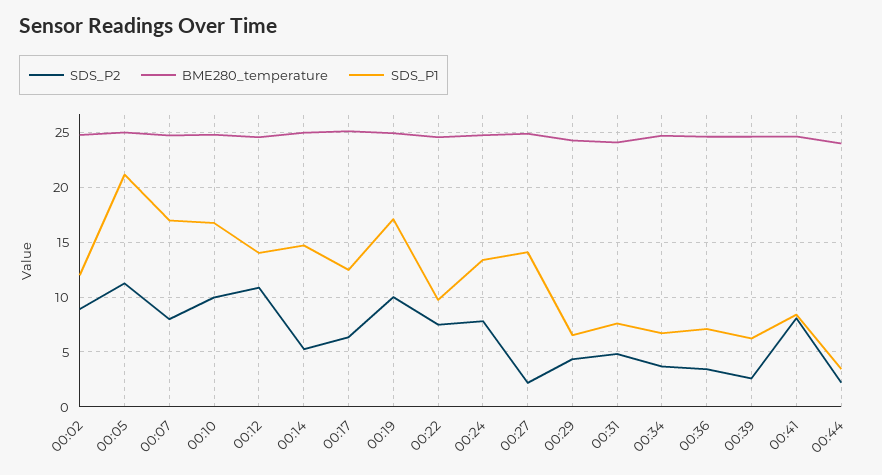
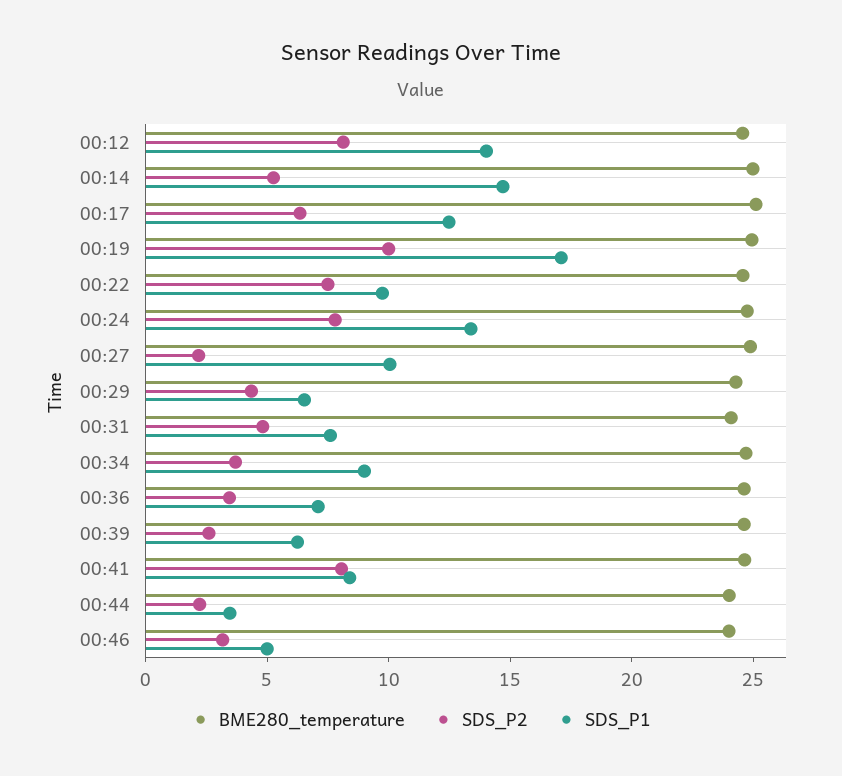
SDS_P2, 00:02: 9 -> none
BME280_temperature, 00:02: 25 -> none
SDS_P1, 00:02: 12 -> none
SDS_P2, 00:05: 11 -> none
BME280_temperature, 00:05: 25 -> none
SDS_P1, 00:05: 21 -> none
SDS_P2, 00:07: 8 -> none
BME280_temperature, 00:07: 25 -> none
SDS_P1, 00:07: 17 -> none
SDS_P2, 00:10: 10 -> none
BME280_temperature, 00:10: 25 -> none
SDS_P1, 00:10: 17 -> none
SDS_P2, 00:12: 11 -> 8
SDS_P1, 00:27: 14 -> 10
SDS_P1, 00:34: 7 -> 9
BME280_temperature, 00:46: none -> 24
SDS_P2, 00:46: none -> 3
SDS_P1, 00:46: none -> 5

